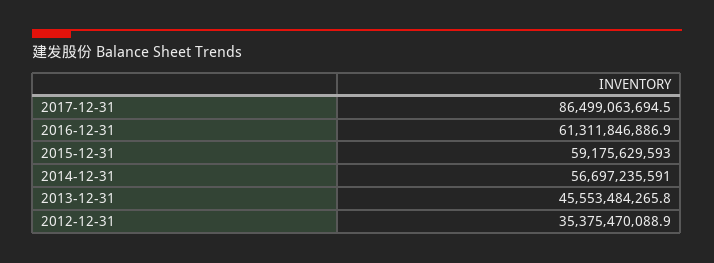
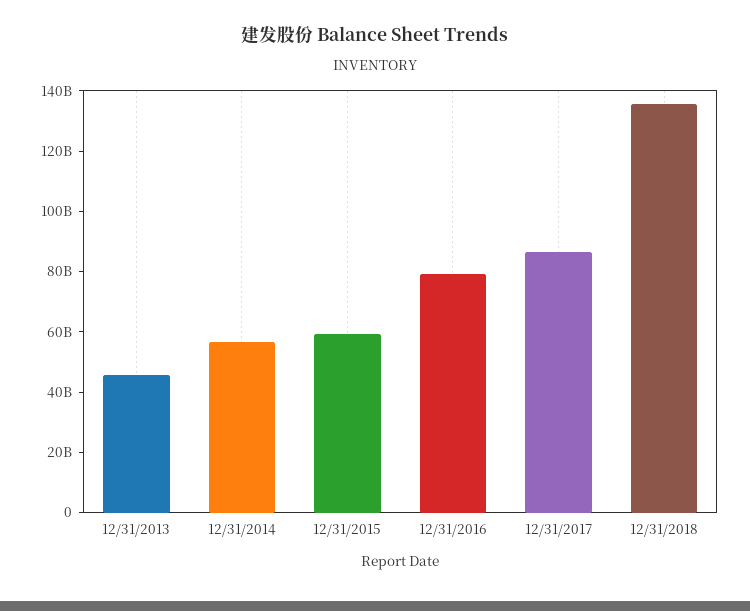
2016-12-31: 61311846886.9 -> 80000000000
2012-12-31: 35375470088.9 -> none
12/31/2018: none -> 135000000000

